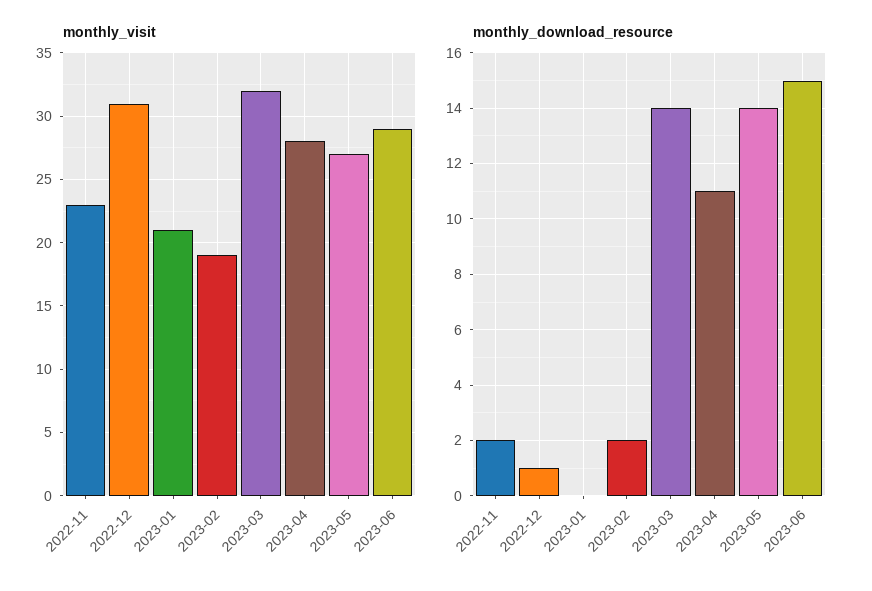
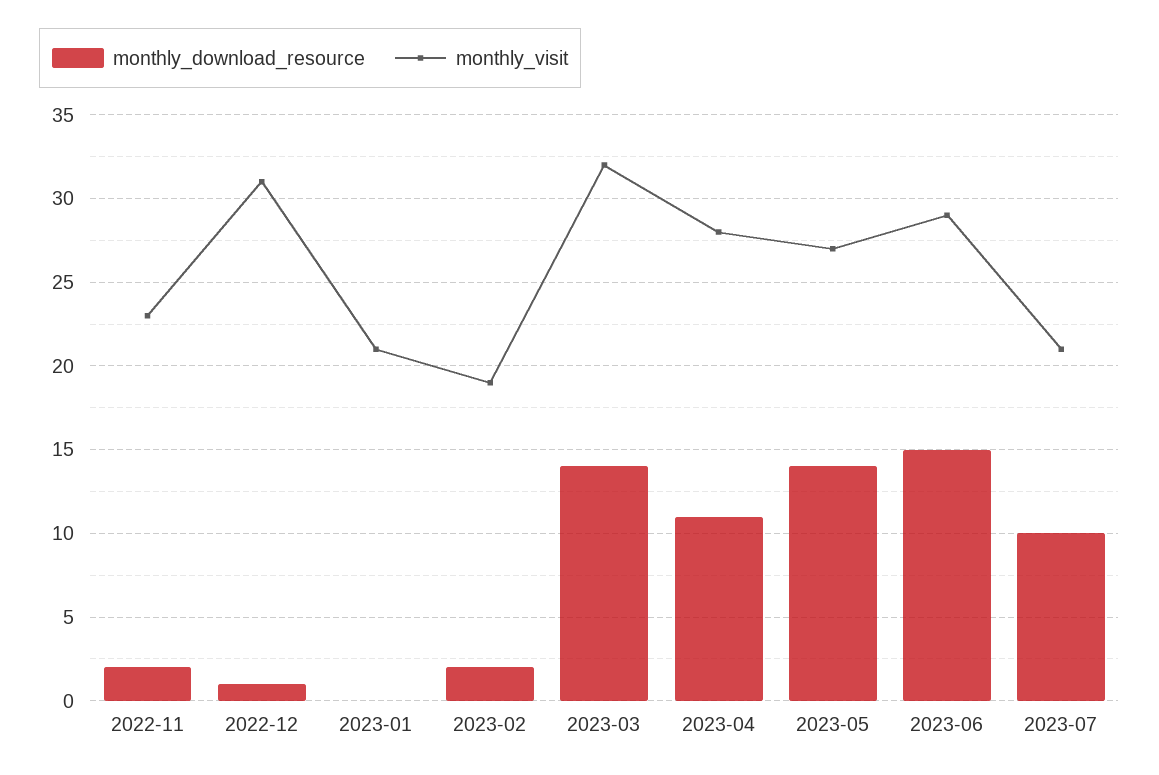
monthly_download_resource, 2023-07: none -> 10
monthly_visit, 2023-07: none -> 21

